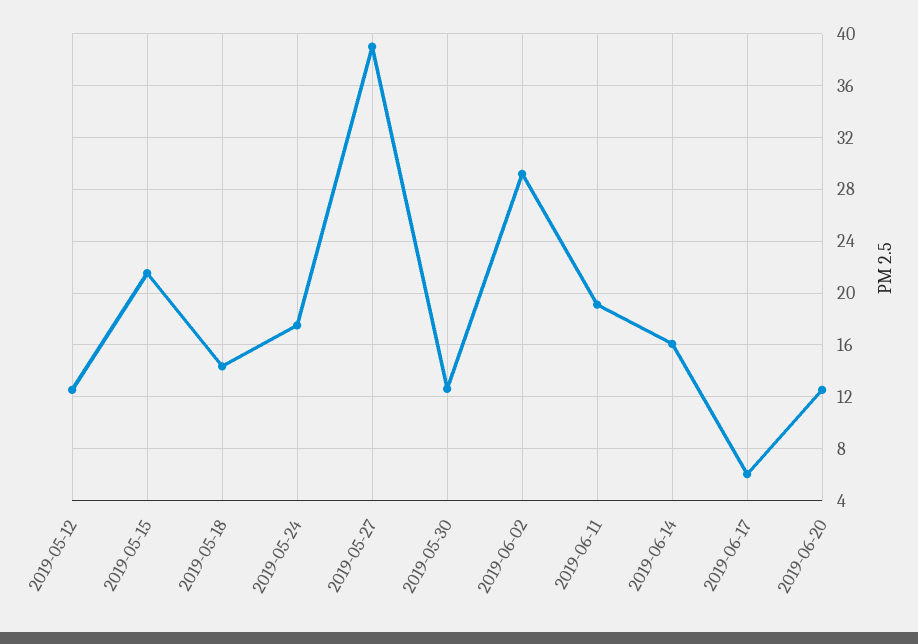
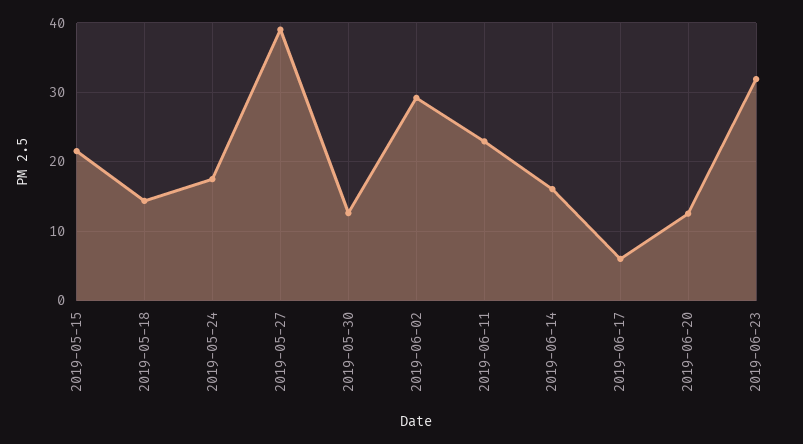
2019-05-12: 12.5 -> none
2019-06-11: 19 -> 23
2019-06-23: none -> 32

